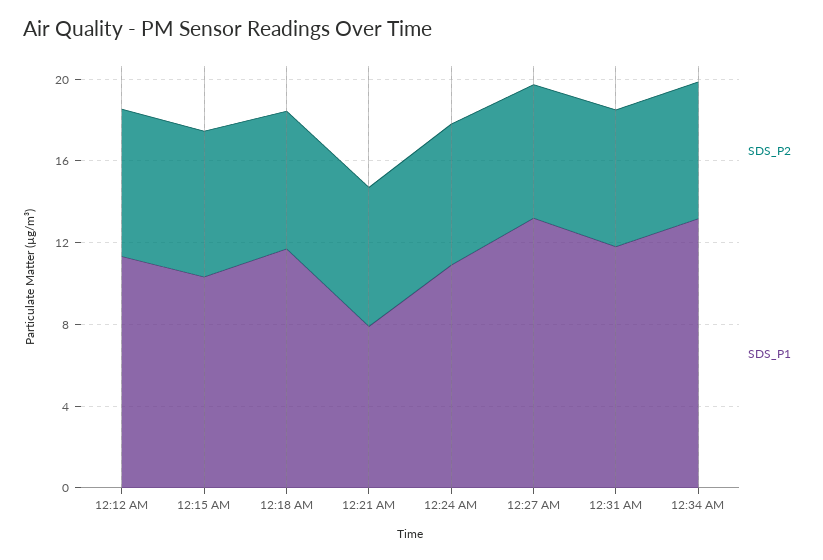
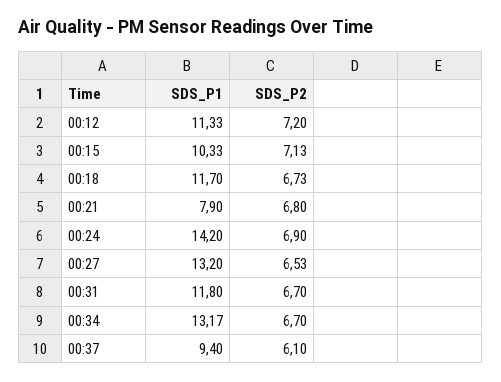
SDS_P1, 12:24 AM: 11 -> 14.2
SDS_P1, 00:37: none -> 9.4
SDS_P2, 00:37: none -> 6.1

